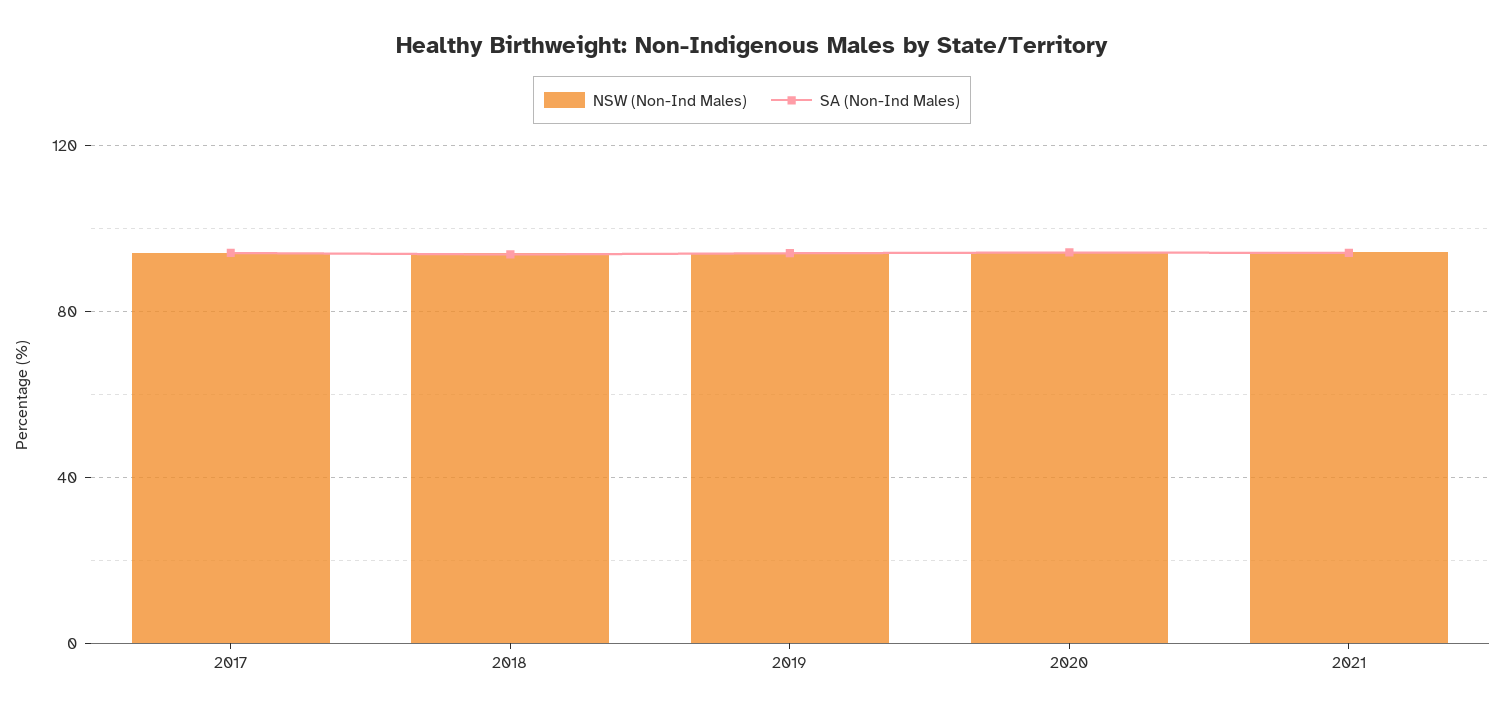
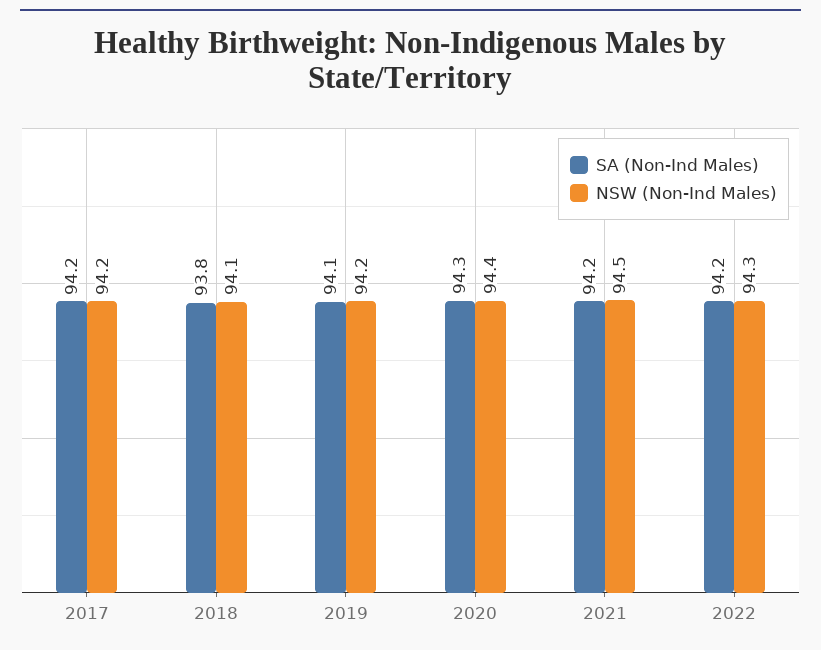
SA (Non-Ind Males), 2022: none -> 94.2
NSW (Non-Ind Males), 2022: none -> 94.3

